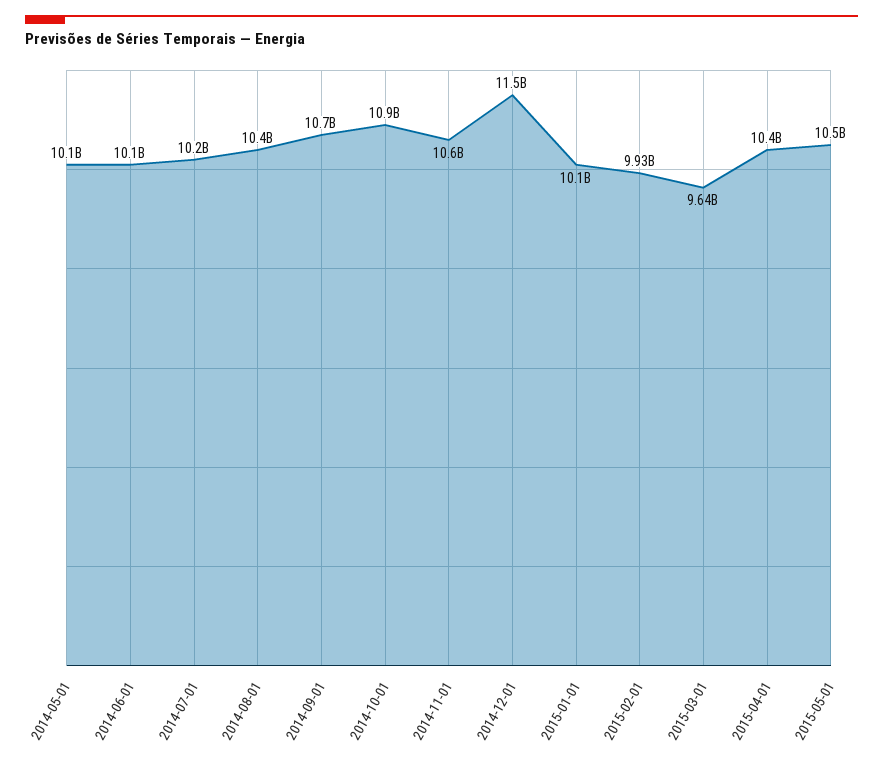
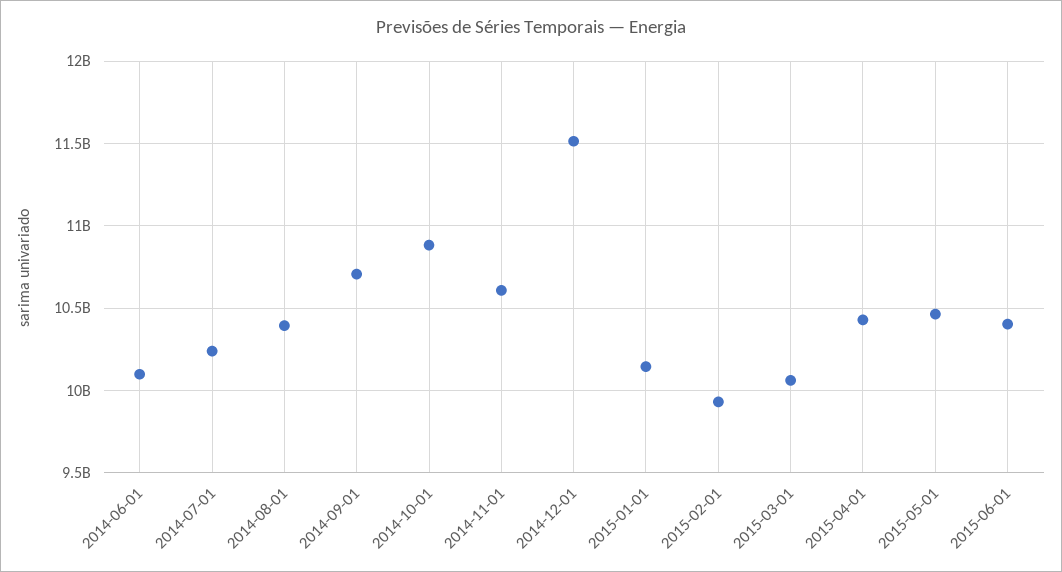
2014-05-01: 10100000000 -> none
2015-03-01: 9640000000 -> 10050000000
2015-06-01: none -> 10400000000

